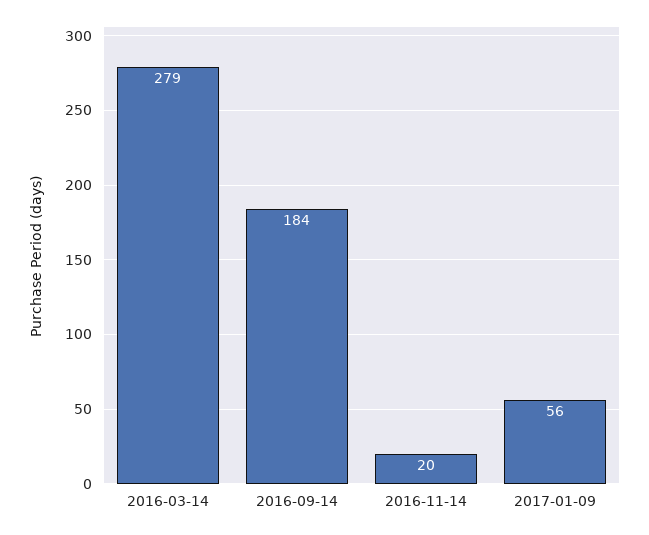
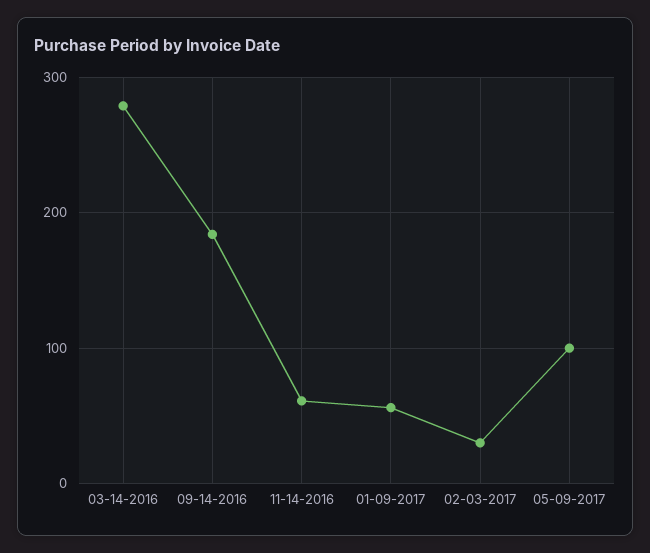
2016-11-14: 20 -> 60
02-03-2017: none -> 30
05-09-2017: none -> 100

